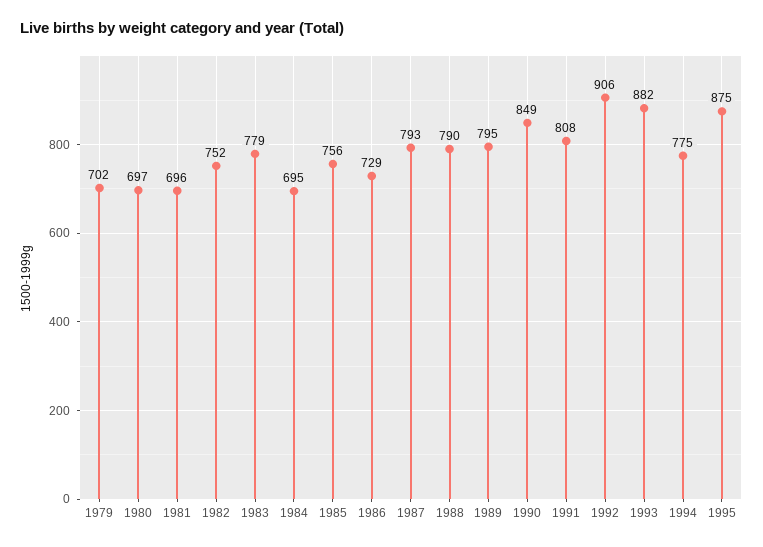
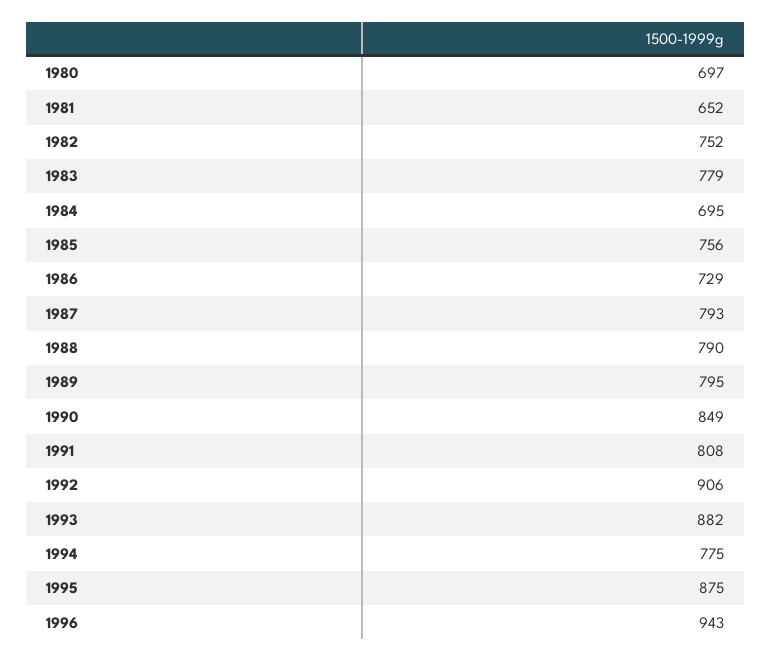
1979: 702 -> none
1981: 696 -> 652
1996: none -> 943

